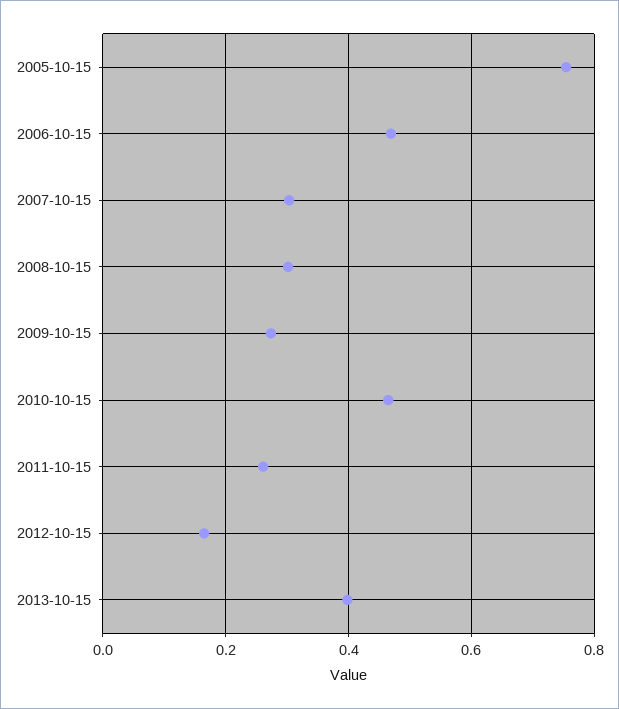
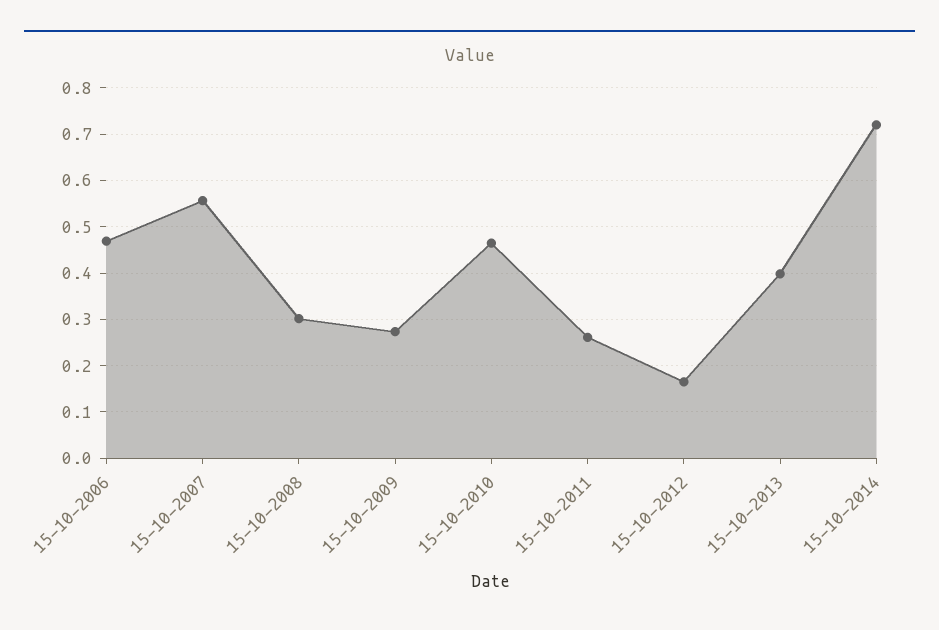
2005-10-15: 0.76 -> none
2007-10-15: 0.3 -> 0.56
15-10-2014: none -> 0.72

